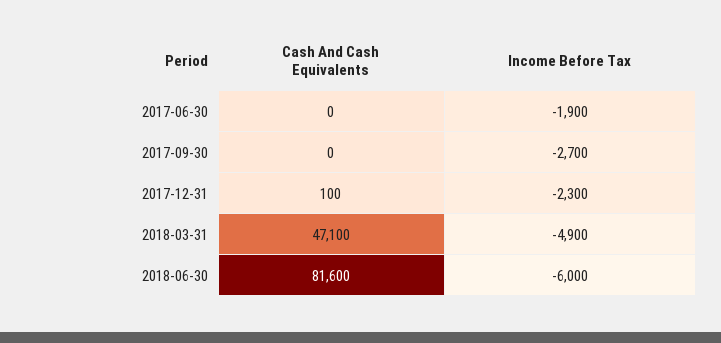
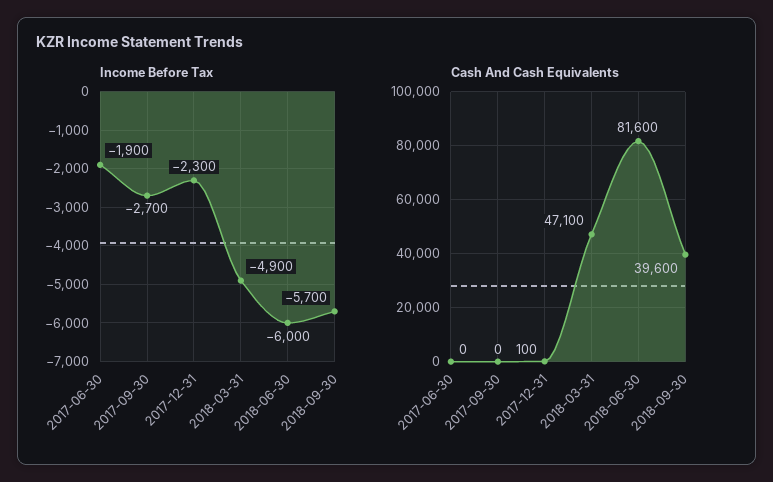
Income Before Tax, 2018-09-30: none -> -5700
Cash And Cash Equivalents, 2018-09-30: none -> 39600

